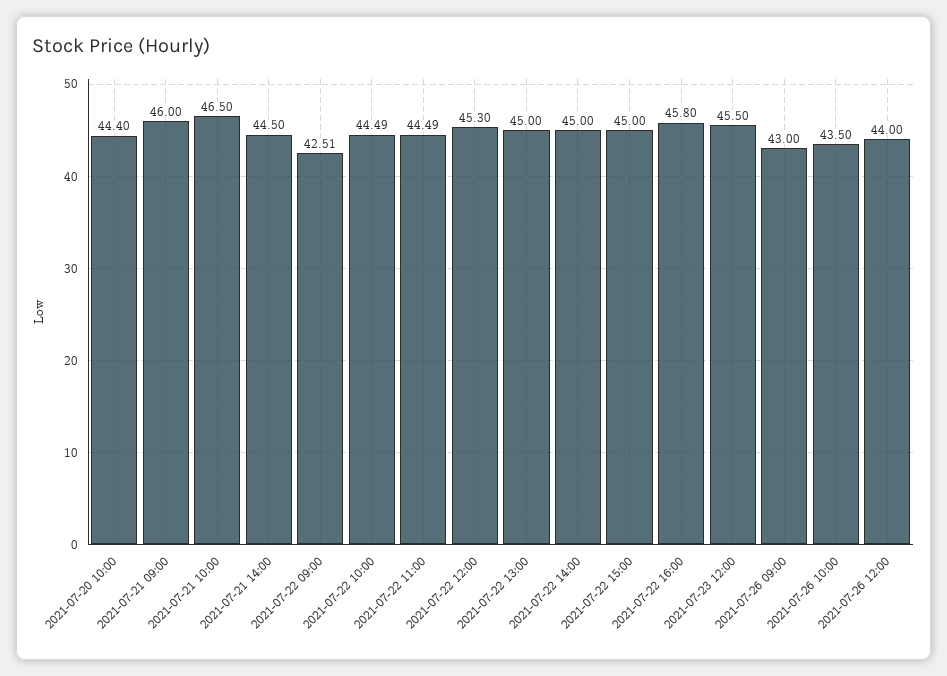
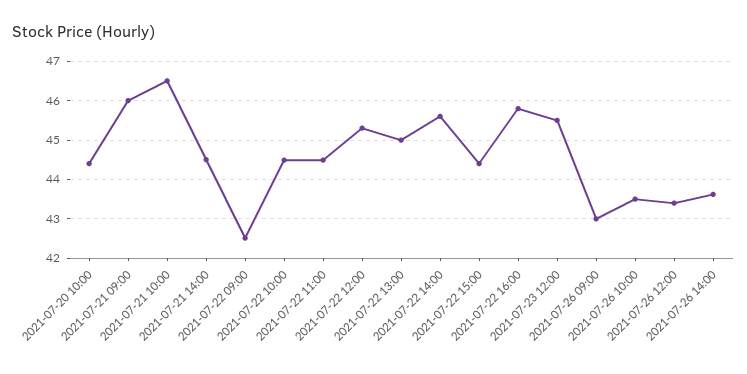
2021-07-22 14:00: 45 -> 45.6
2021-07-22 15:00: 45 -> 44.4
2021-07-26 12:00: 44 -> 43.4
2021-07-26 14:00: none -> 43.6

